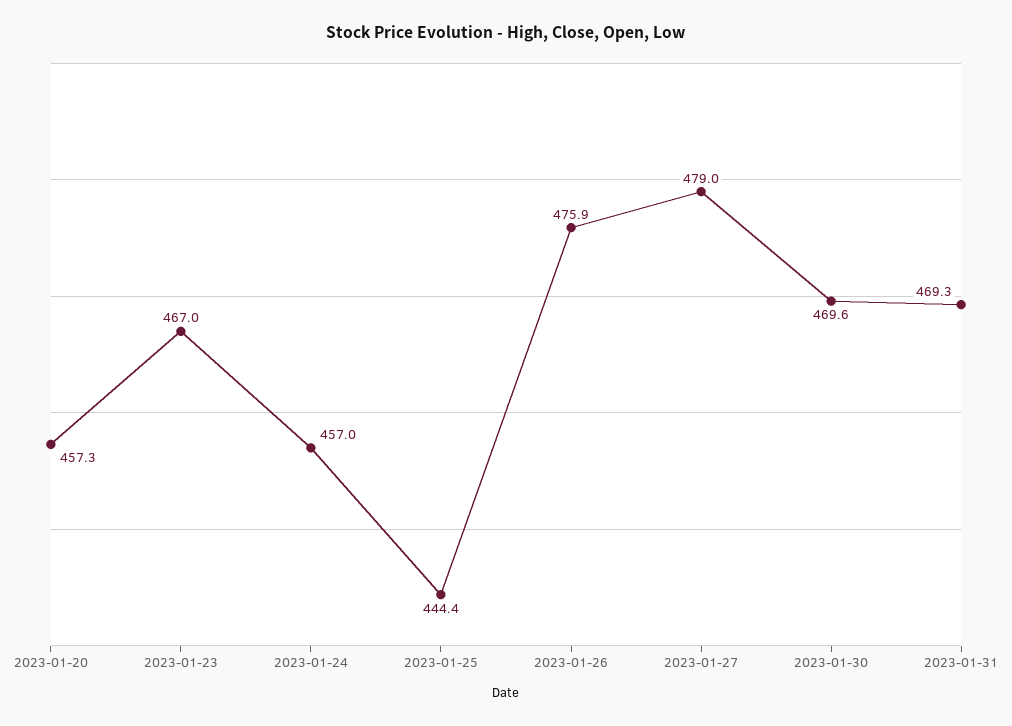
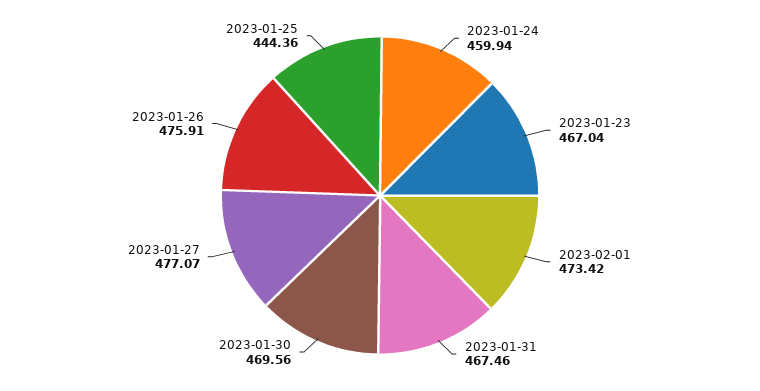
2023-01-20: 457.3 -> none
2023-01-24: 457 -> 459.94
2023-01-27: 479 -> 477.07
2023-01-31: 469.3 -> 467.46
2023-02-01: none -> 473.42

